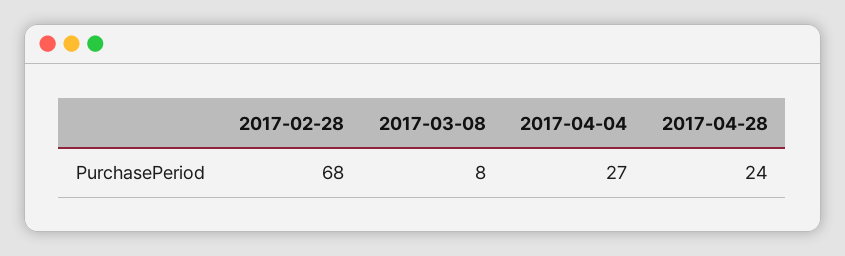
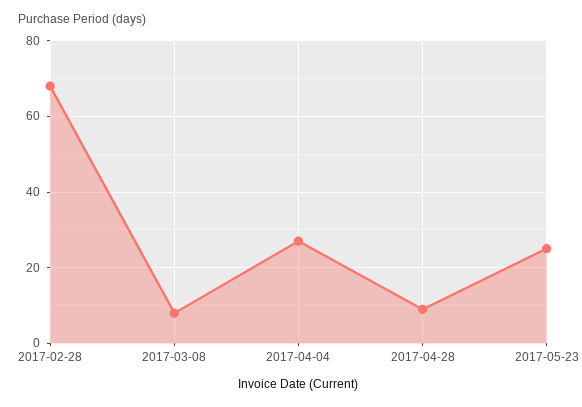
2017-04-28: 24 -> 10
2017-05-23: none -> 25

